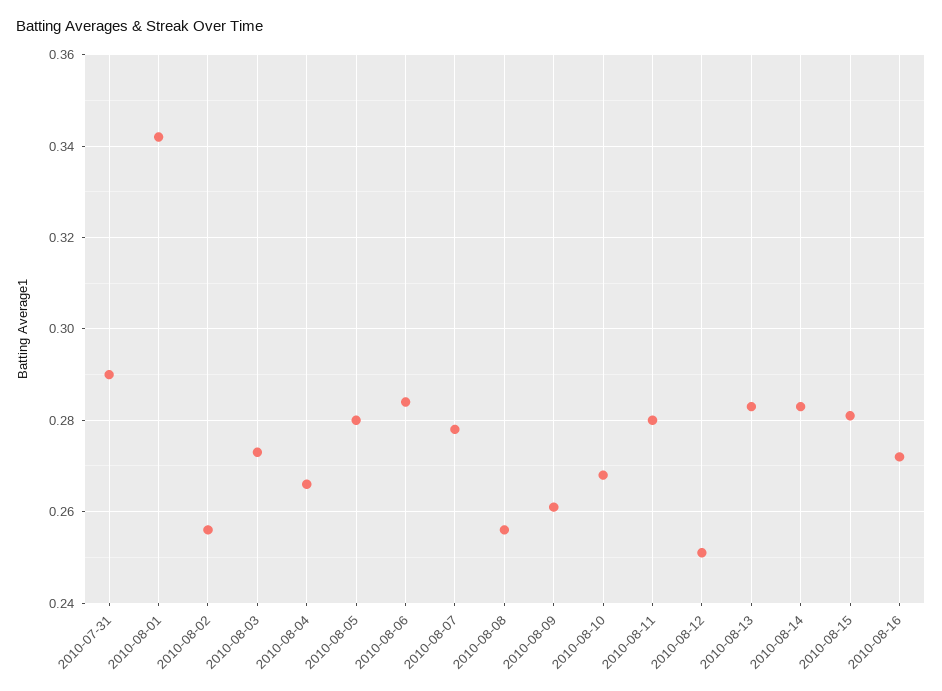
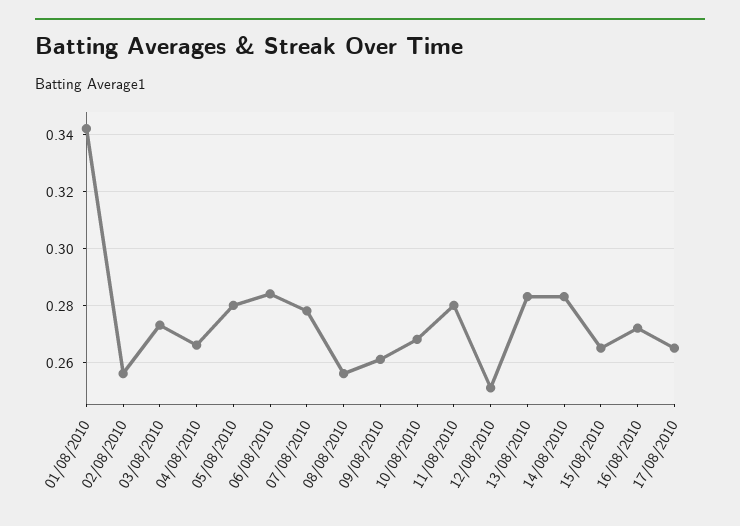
2010-07-31: 0.29 -> none
2010-08-15: 0.28 -> 0.265
17/08/2010: none -> 0.265

